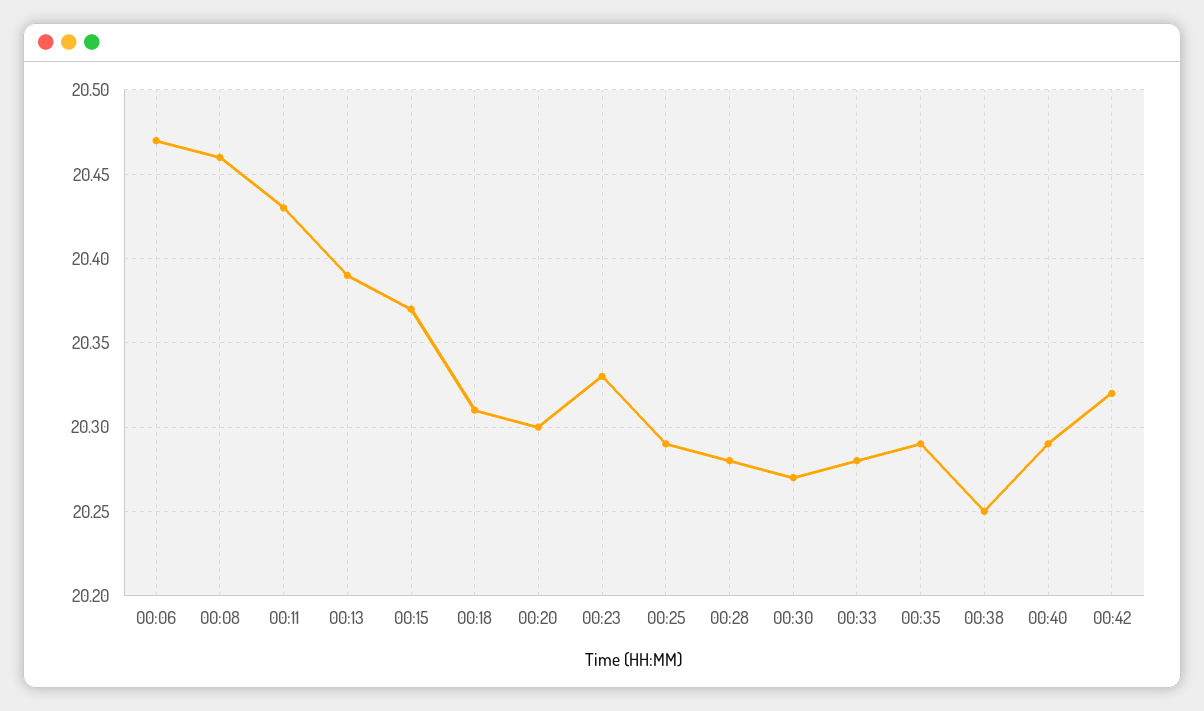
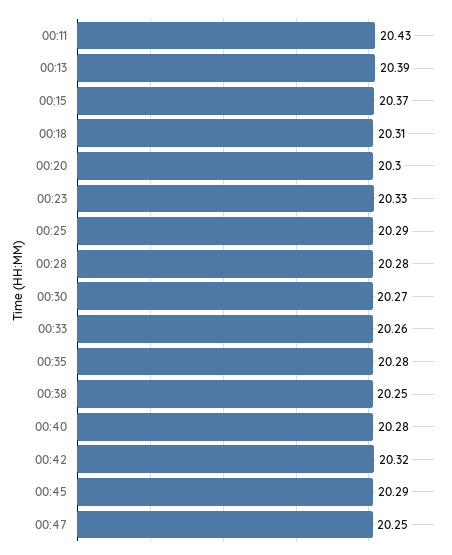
00:06: 20.47 -> none
00:08: 20.46 -> none
00:33: 20.28 -> 20.26
00:35: 20.29 -> 20.28
00:40: 20.29 -> 20.28
00:45: none -> 20.29
00:47: none -> 20.25

